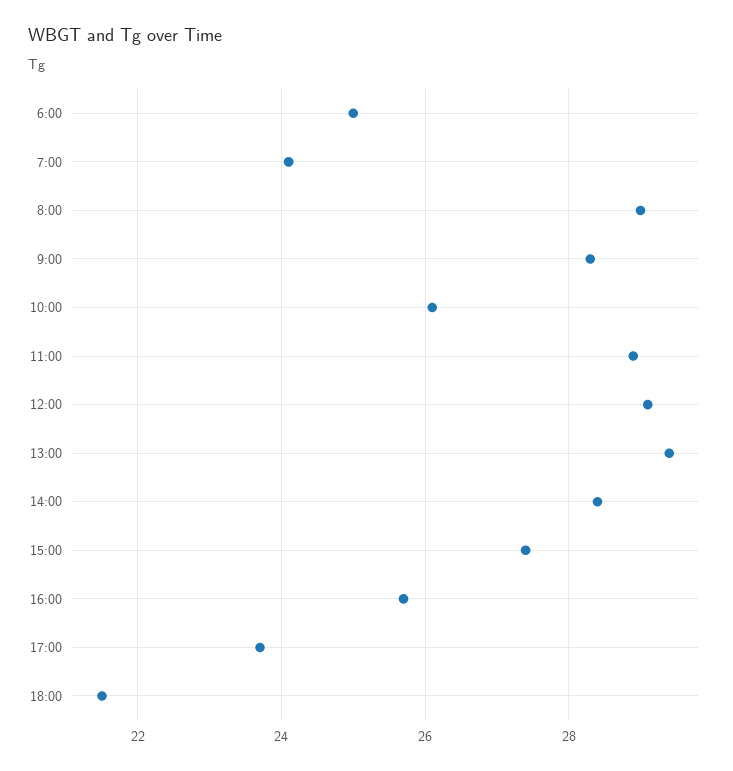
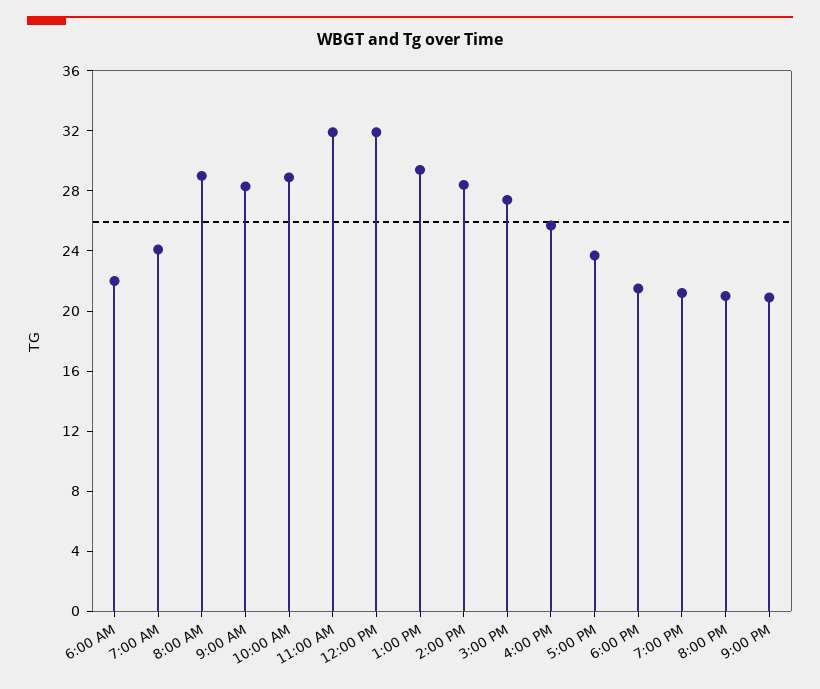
6:00: 25 -> 22
10:00: 26 -> 29
11:00: 29 -> 32
12:00: 29 -> 32
7:00 PM: none -> 21
8:00 PM: none -> 21
9:00 PM: none -> 21

